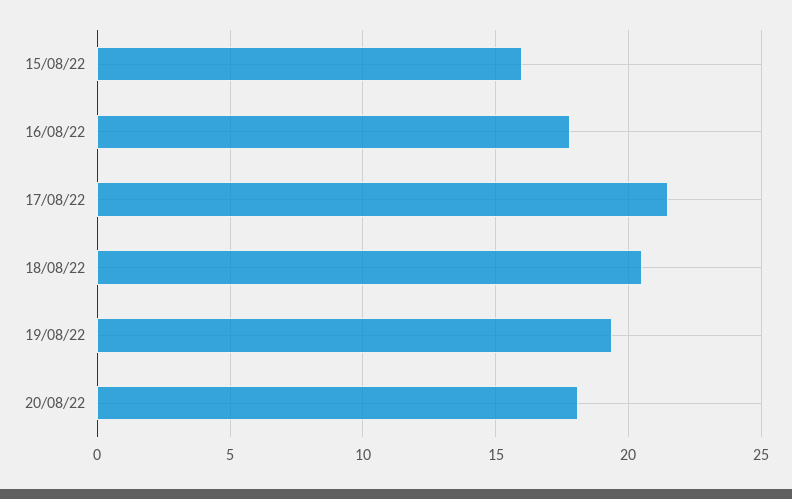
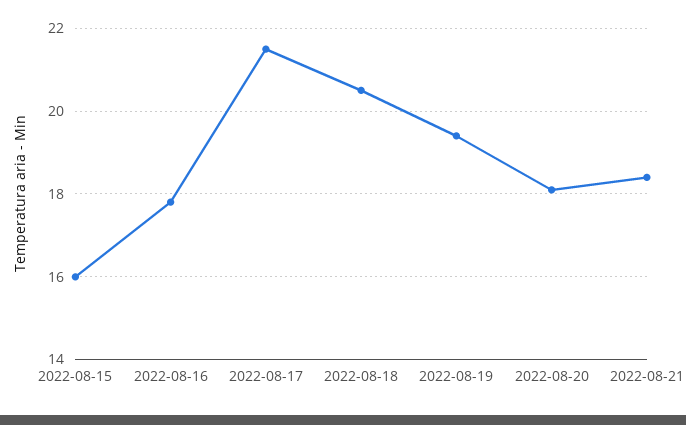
2022-08-21: none -> 18.5

